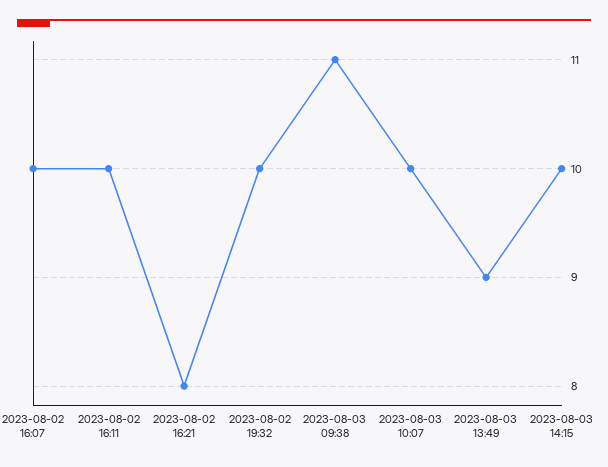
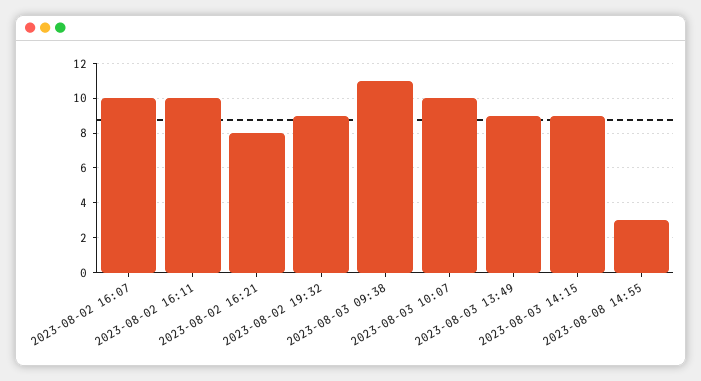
2023-08-02 19:32: 10 -> 9
2023-08-03 14:15: 10 -> 9
2023-08-08 14:55: none -> 3

